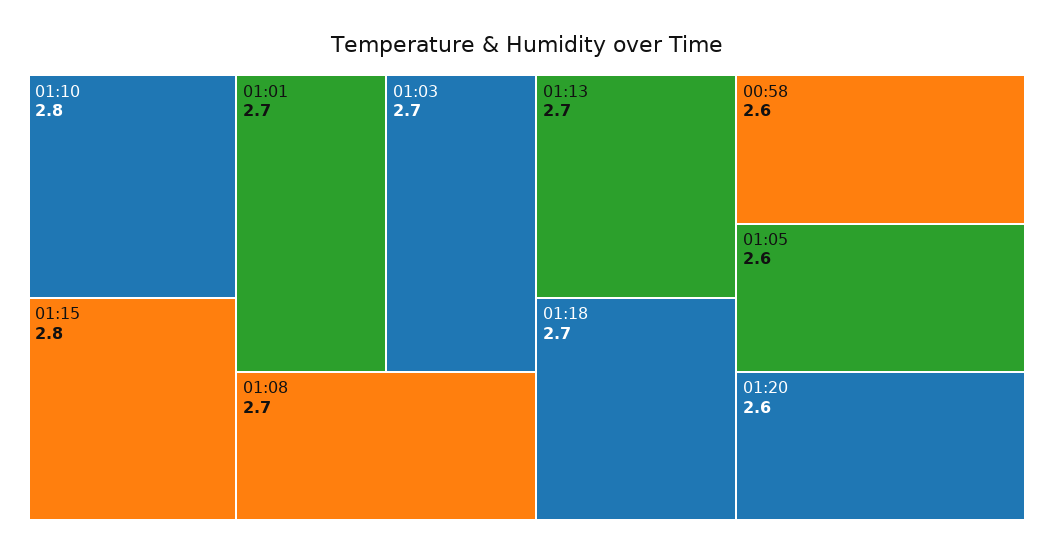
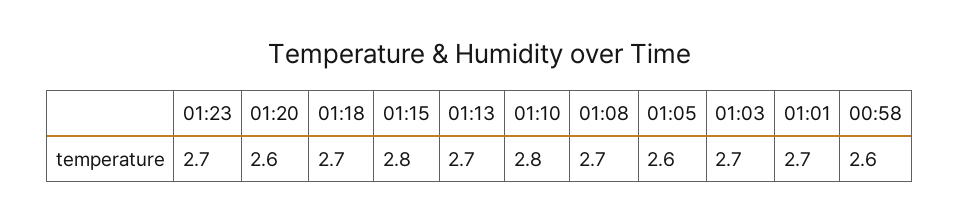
01:23: none -> 2.7

